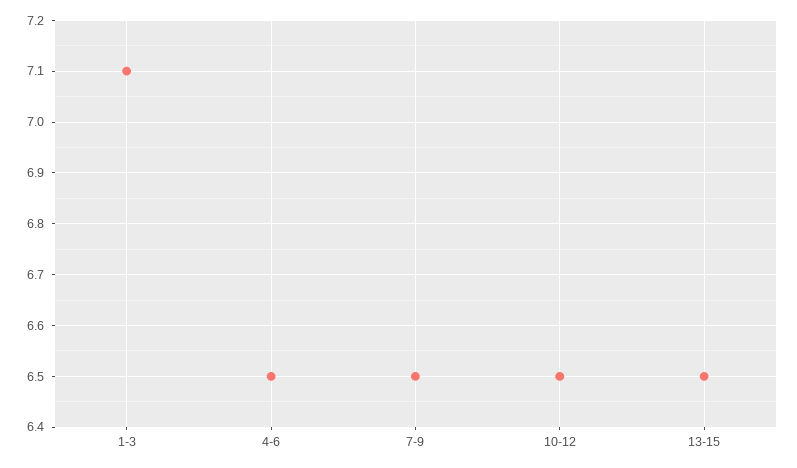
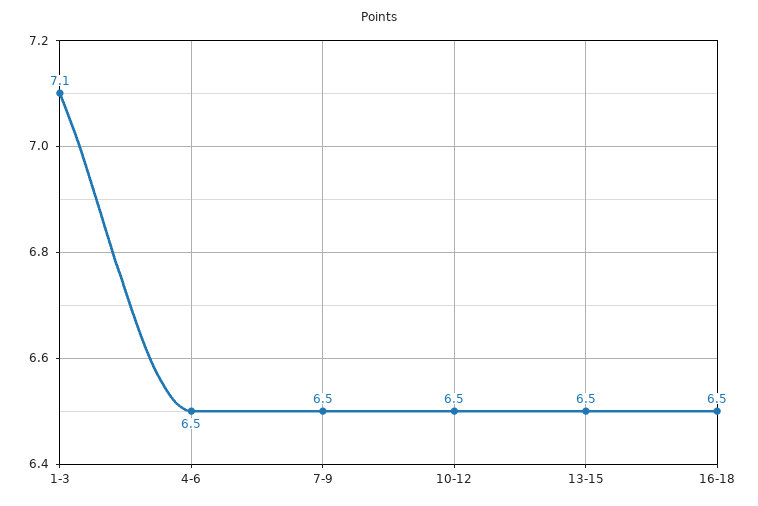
16-18: none -> 6.5

